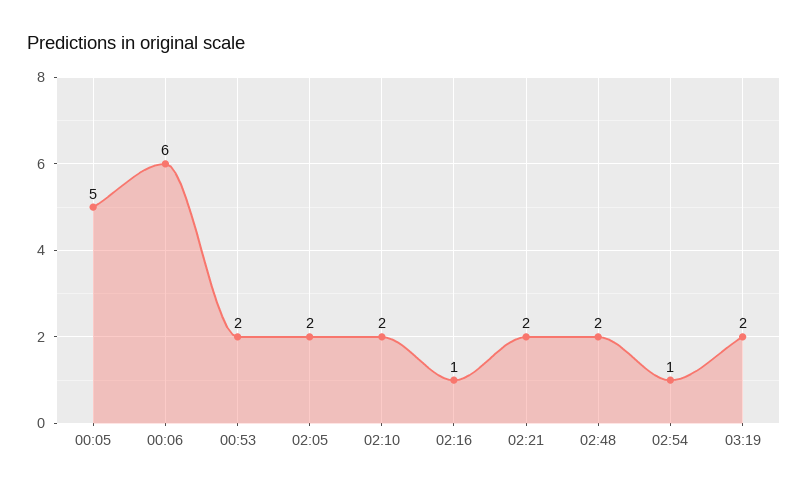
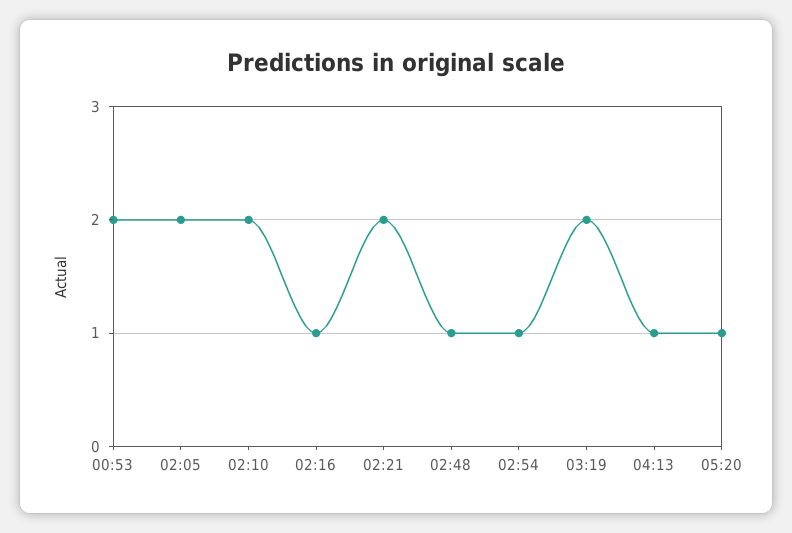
00:05: 5 -> none
00:06: 6 -> none
02:48: 2 -> 1
04:13: none -> 1
05:20: none -> 1

